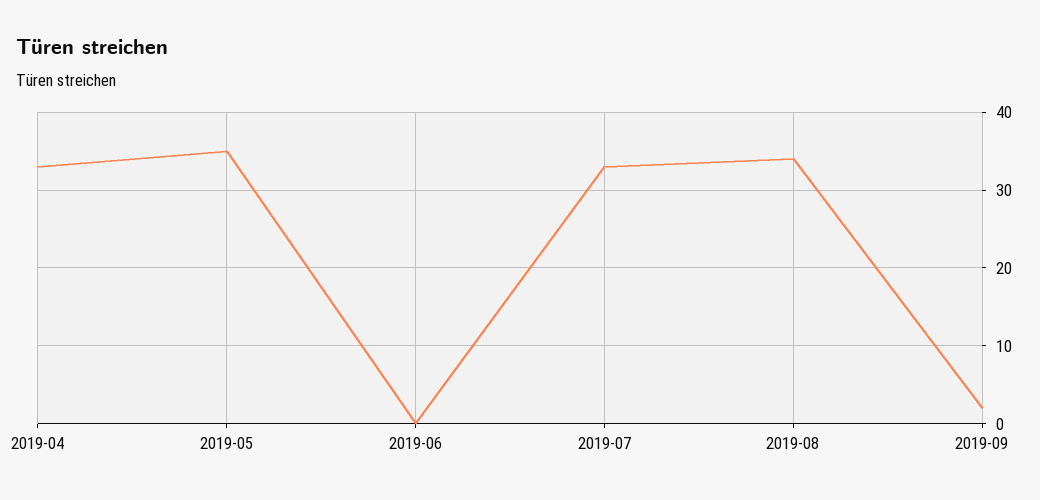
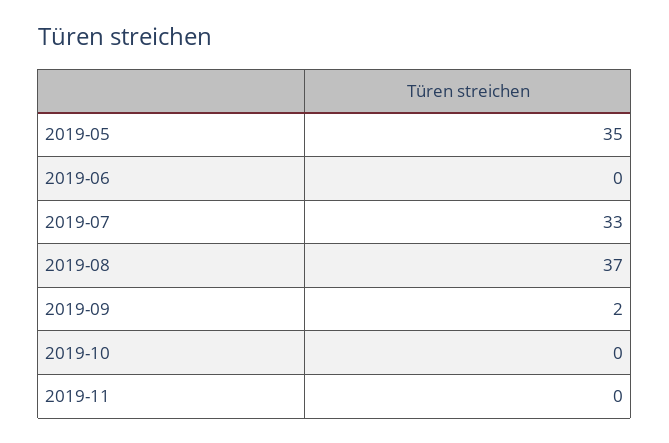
2019-04: 33 -> none
2019-08: 34 -> 37
2019-10: none -> 0
2019-11: none -> 0

